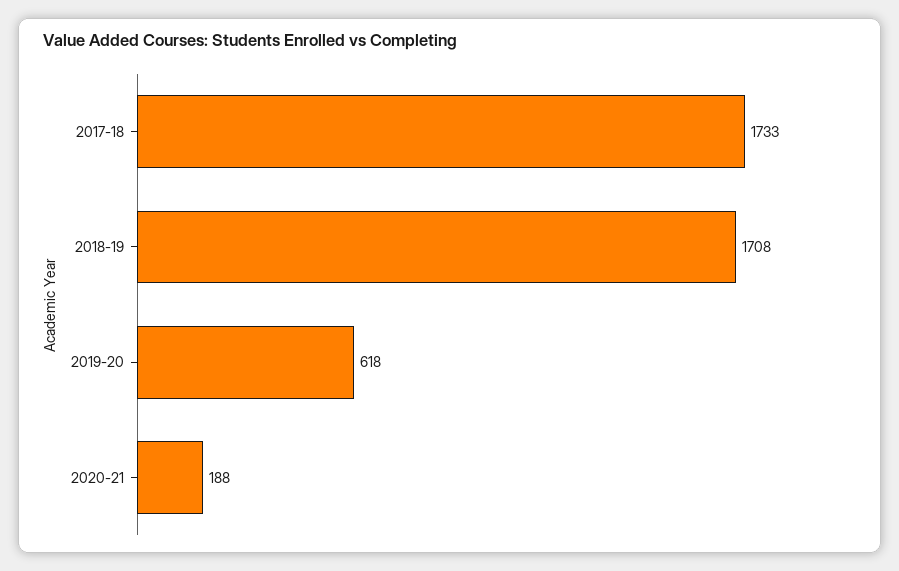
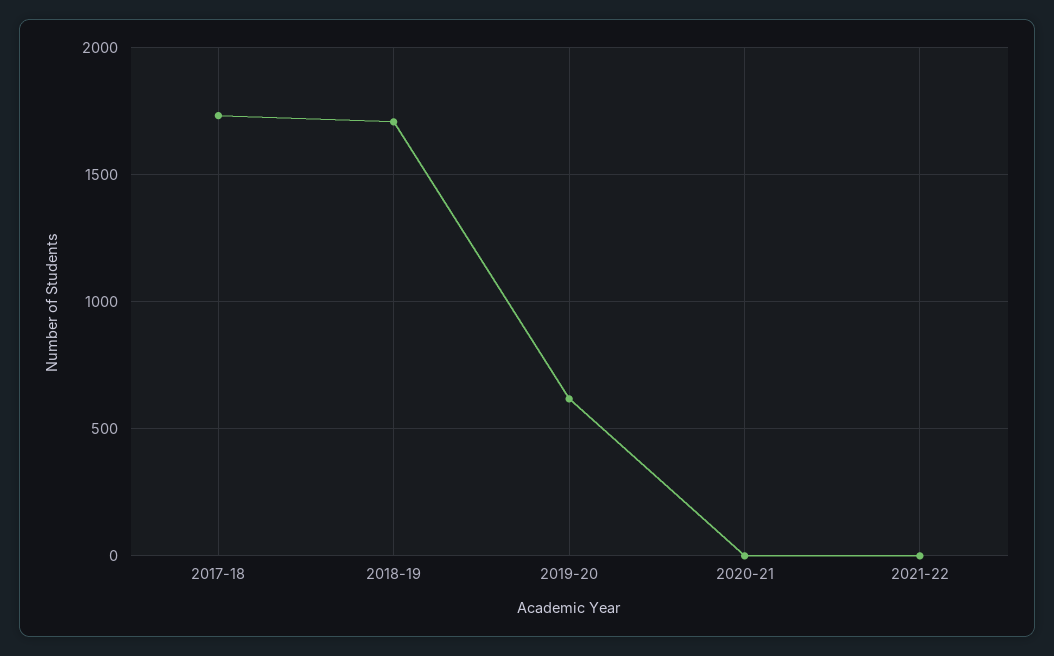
2020-21: 188 -> 0
2021-22: none -> 0

